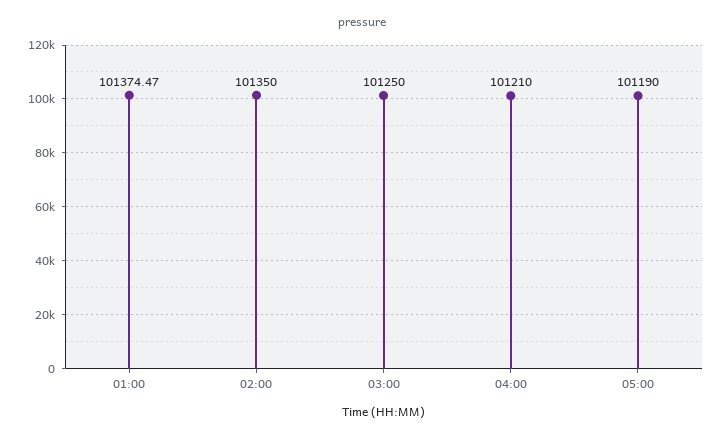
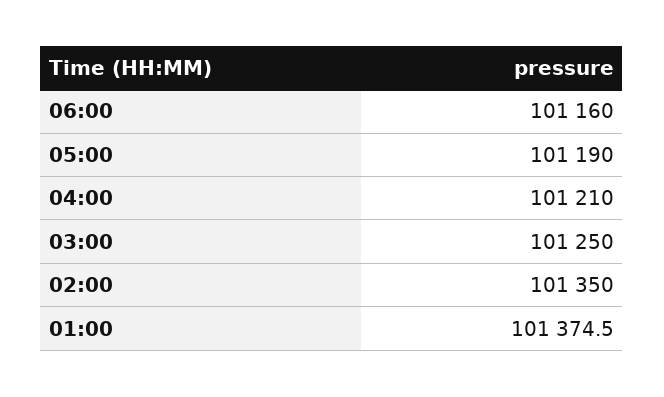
06:00: none -> 101160

